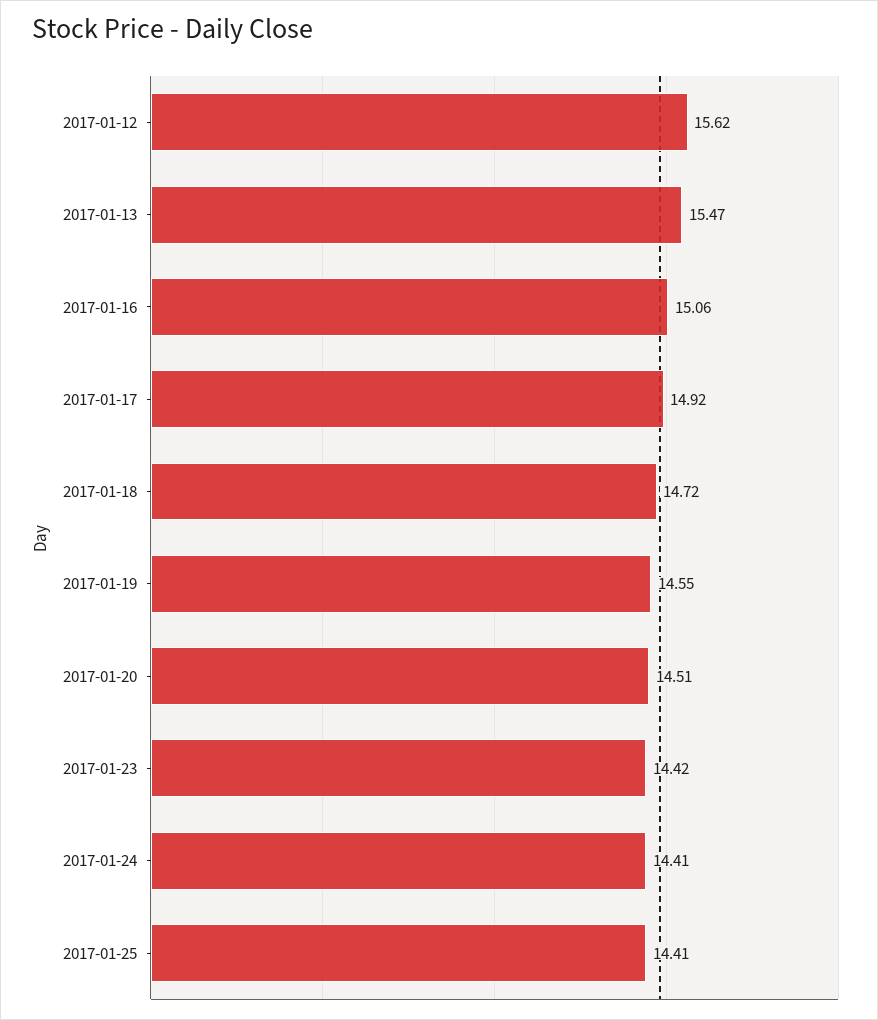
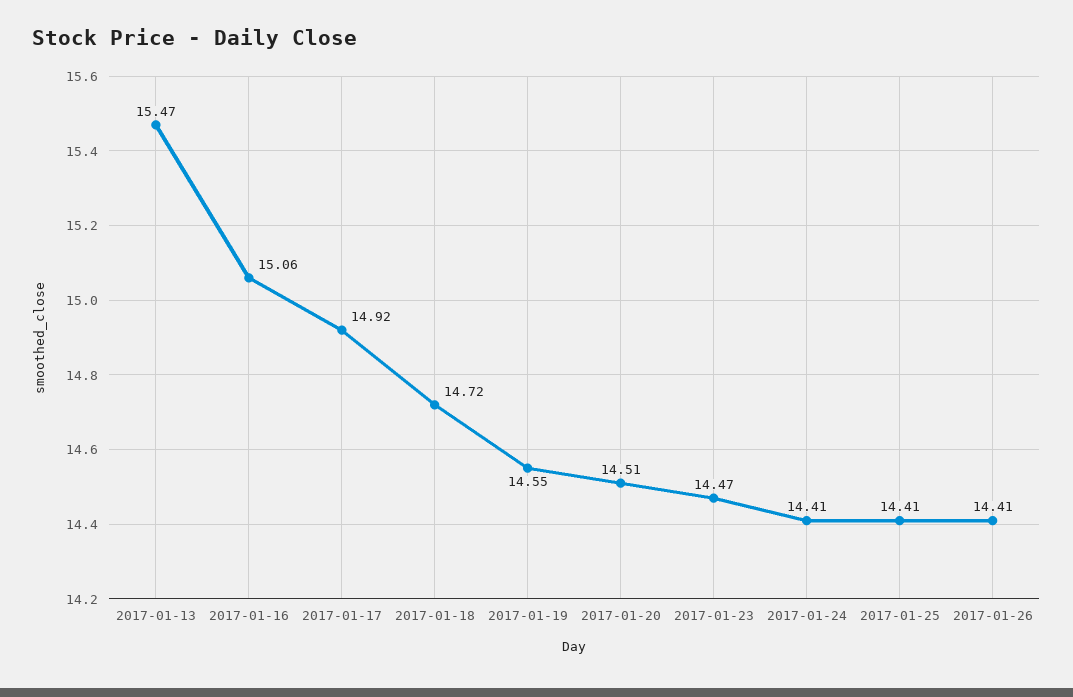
2017-01-12: 15.62 -> none
2017-01-23: 14.42 -> 14.47
2017-01-26: none -> 14.41

